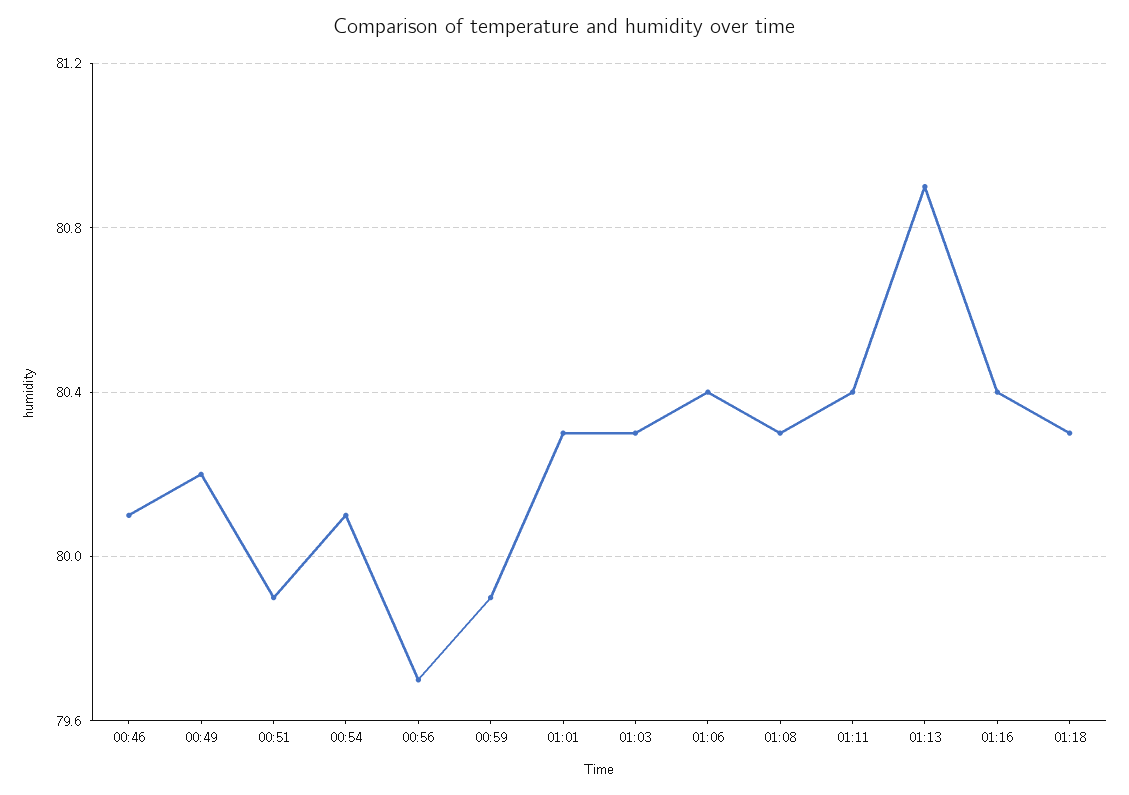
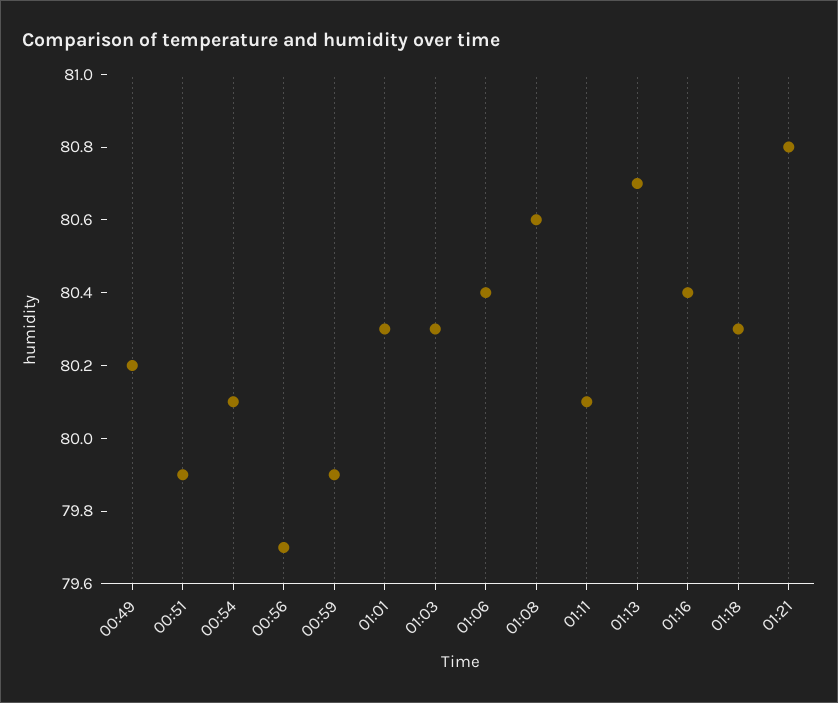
00:46: 80.1 -> none
01:08: 80.3 -> 80.6
01:11: 80.4 -> 80.1
01:13: 80.9 -> 80.7
01:21: none -> 80.8

